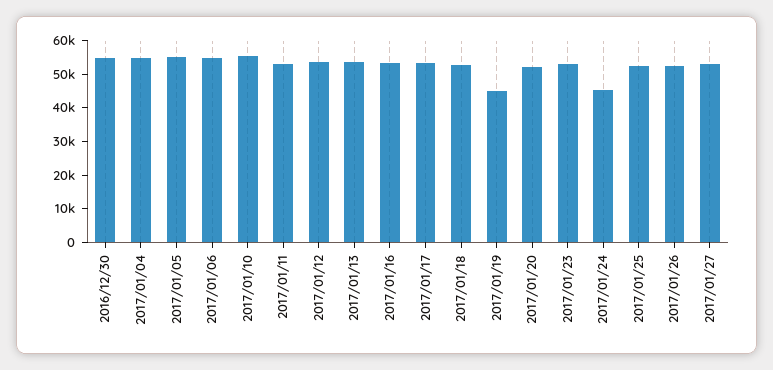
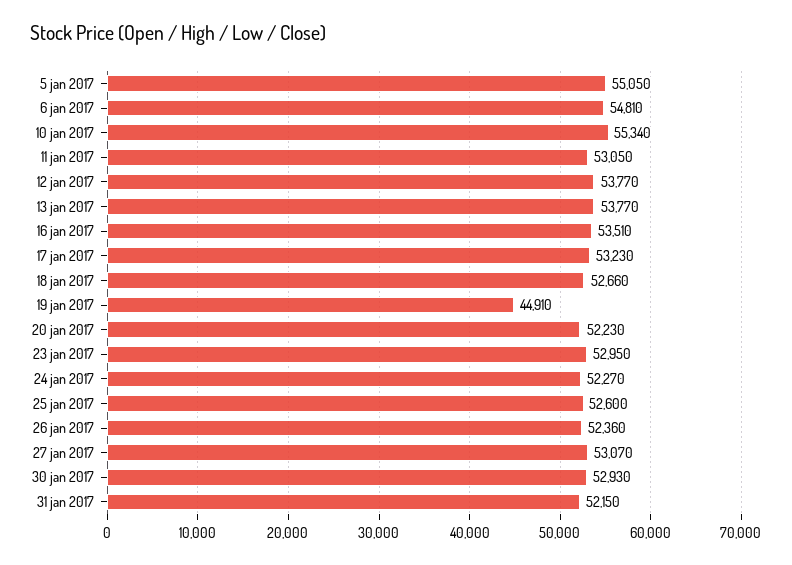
2016/12/30: 55000 -> none
2017/01/04: 55000 -> none
2017/01/24: 45000 -> 52270
30 jan 2017: none -> 52930
31 jan 2017: none -> 52150

